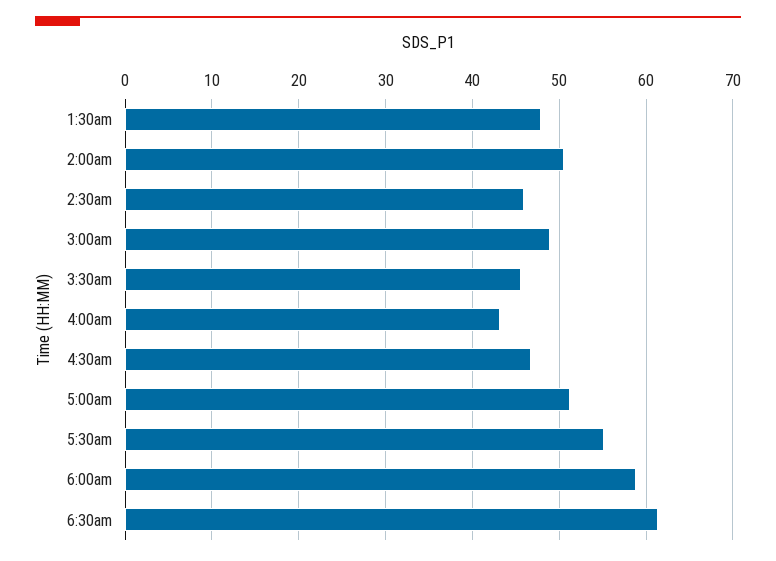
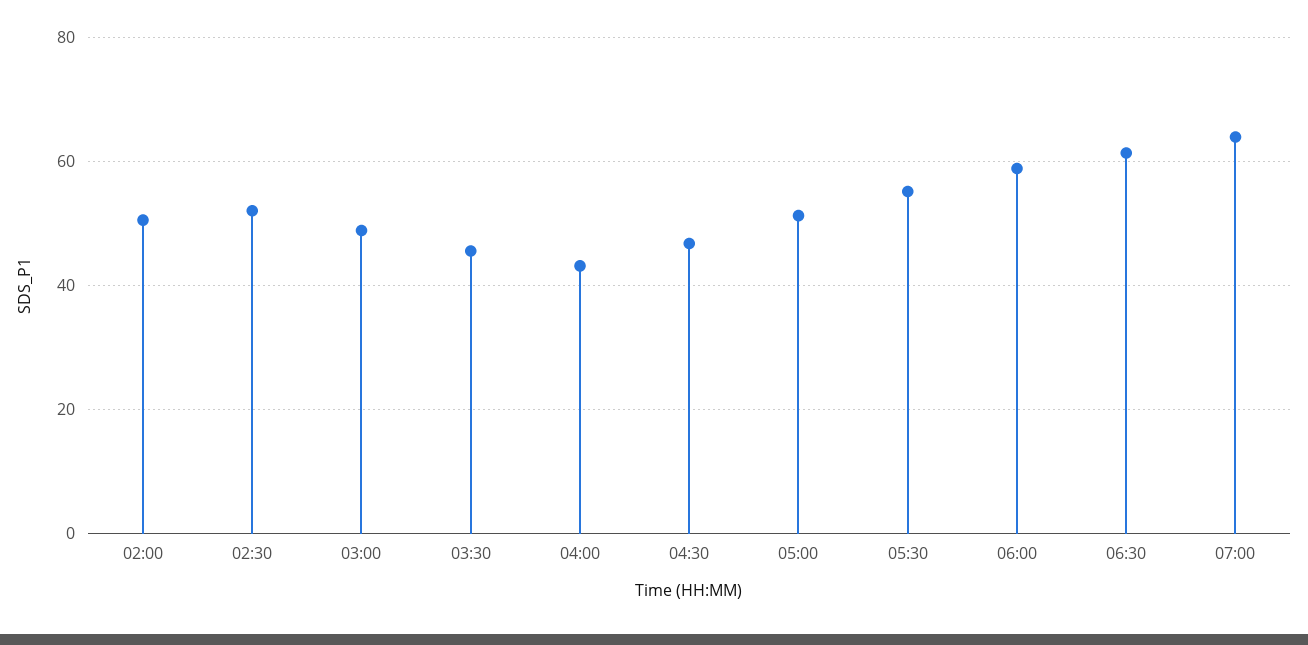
1:30am: 48 -> none
2:30am: 46 -> 52
07:00: none -> 64

